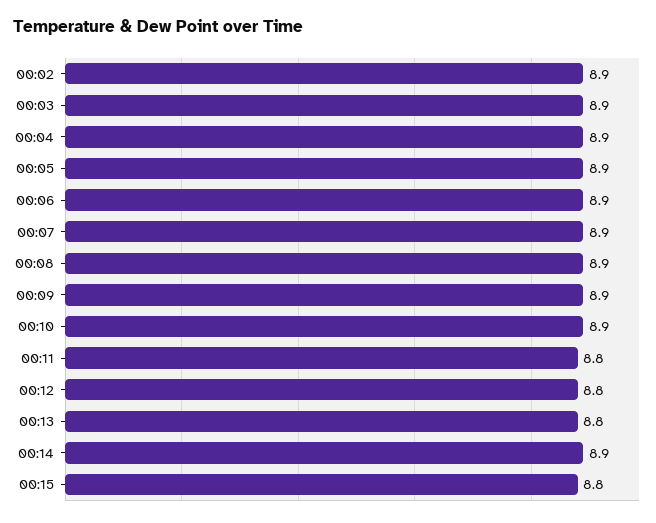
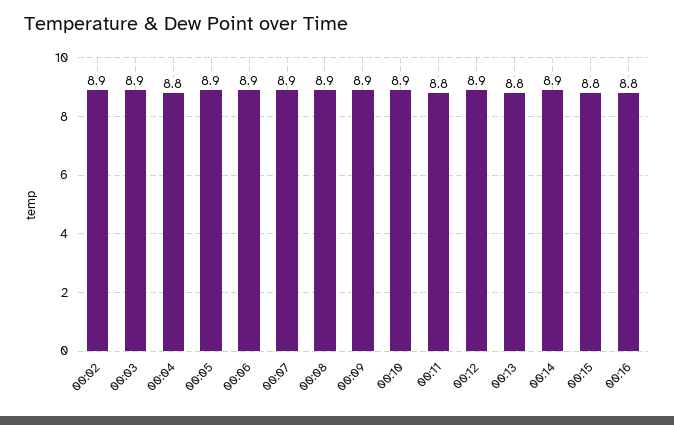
00:04: 8.9 -> 8.8
00:12: 8.8 -> 8.9
00:16: none -> 8.8

